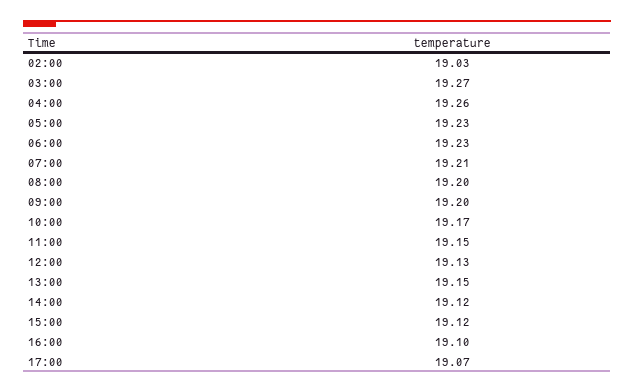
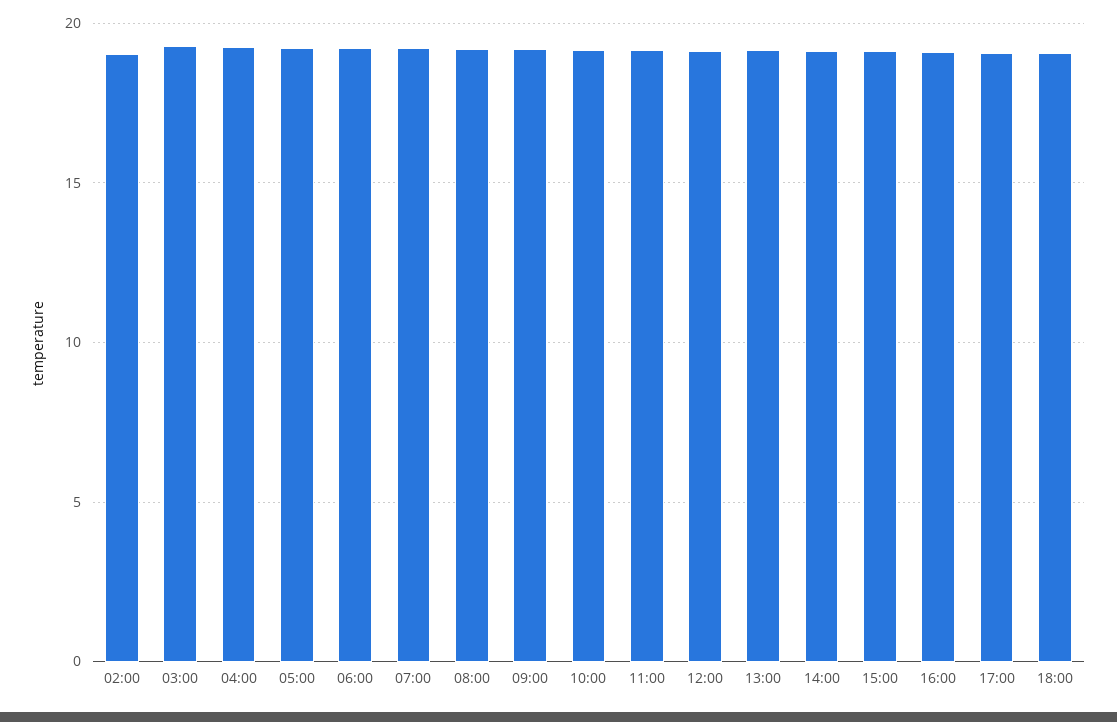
18:00: none -> 19

